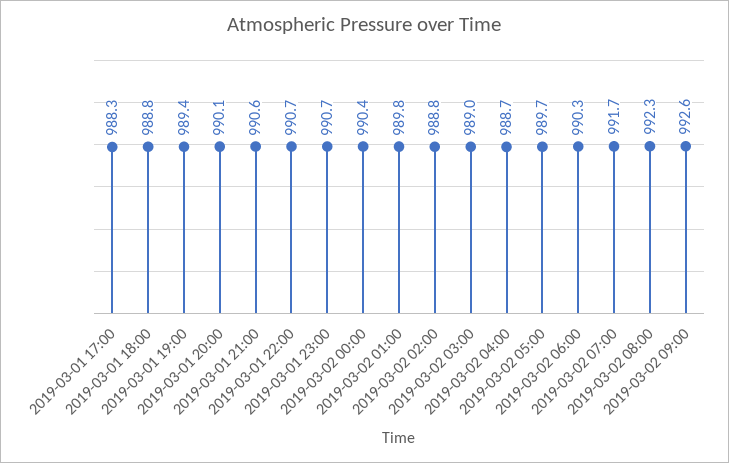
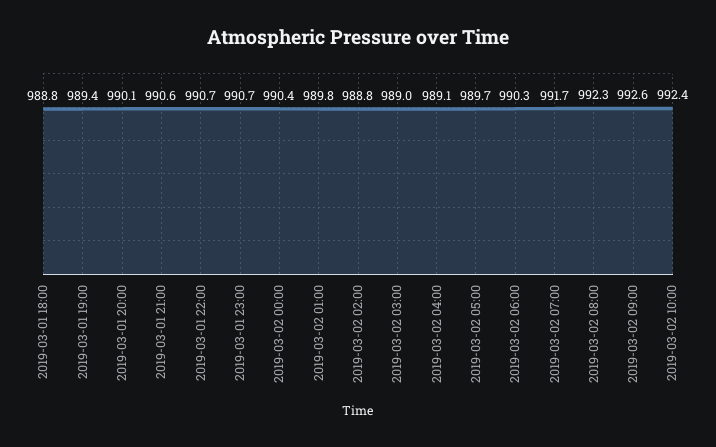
2019-03-01 17:00: 988.3 -> none
2019-03-02 04:00: 988.7 -> 989.1
2019-03-02 10:00: none -> 992.4

